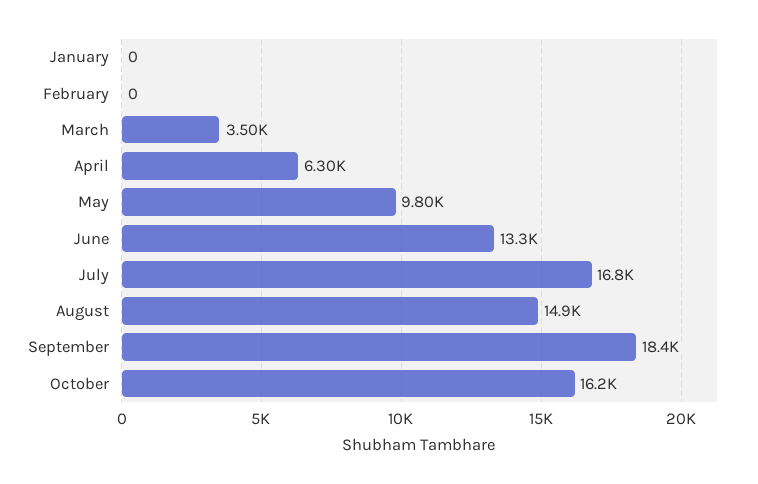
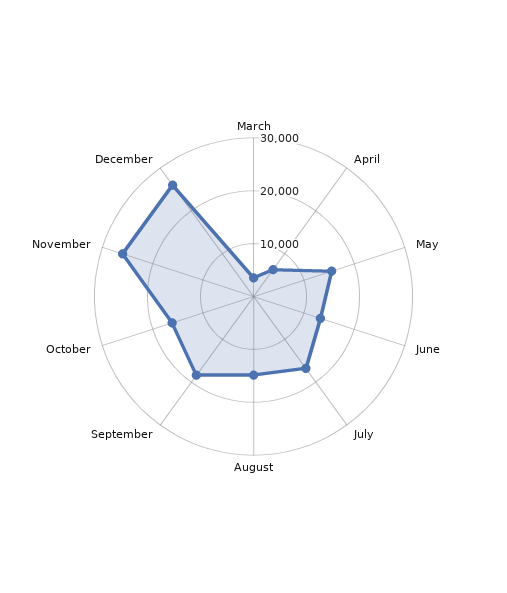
January: 0 -> none
February: 0 -> none
May: 9800 -> 16000
November: none -> 26000
December: none -> 26000

